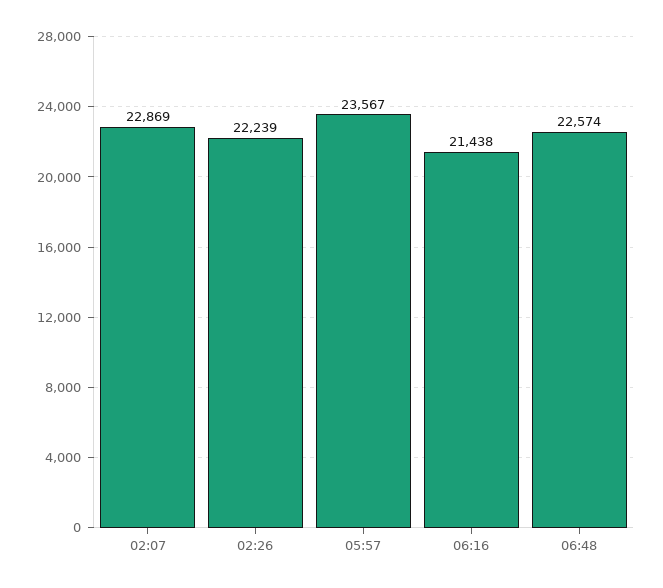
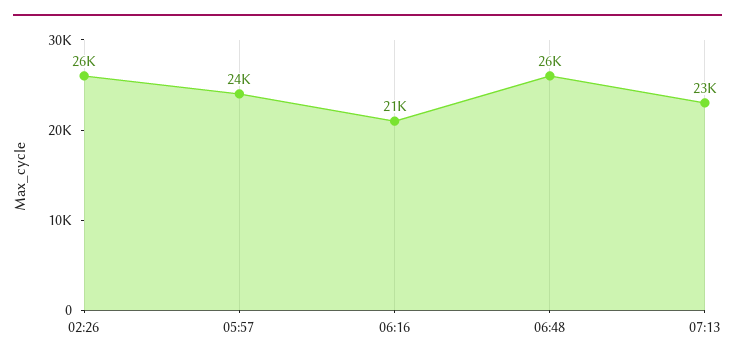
02:07: 22869 -> none
02:26: 22239 -> 26000
06:48: 22574 -> 26000
07:13: none -> 23000

